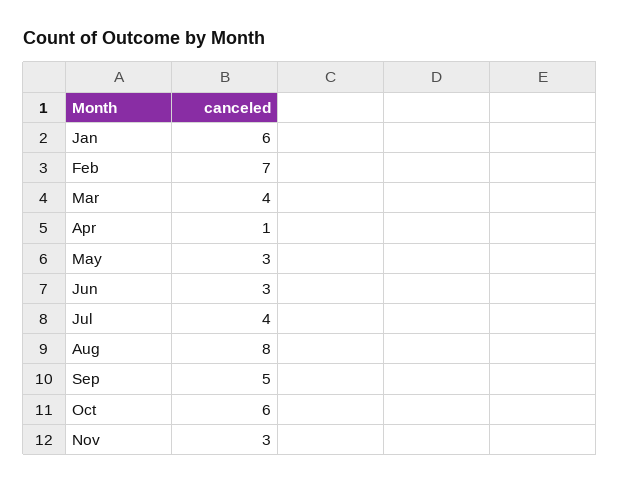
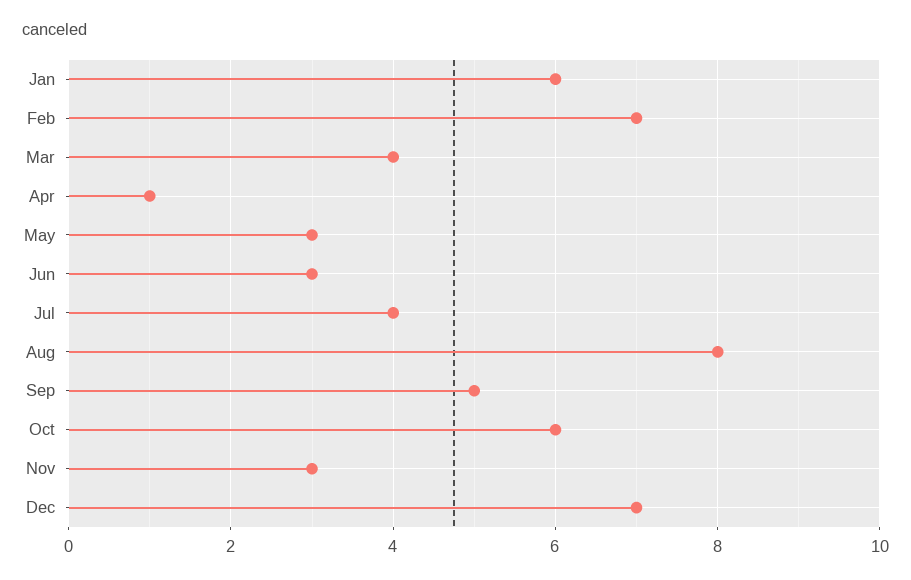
Dec: none -> 7

